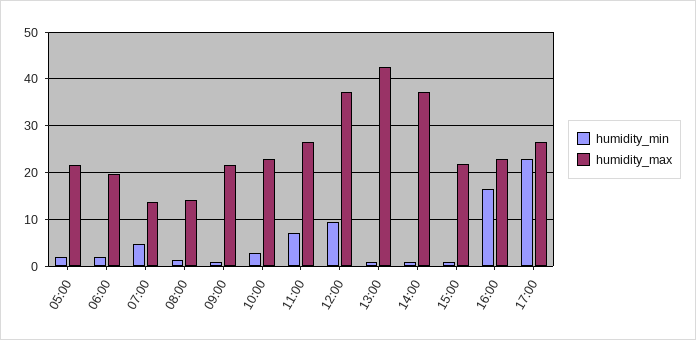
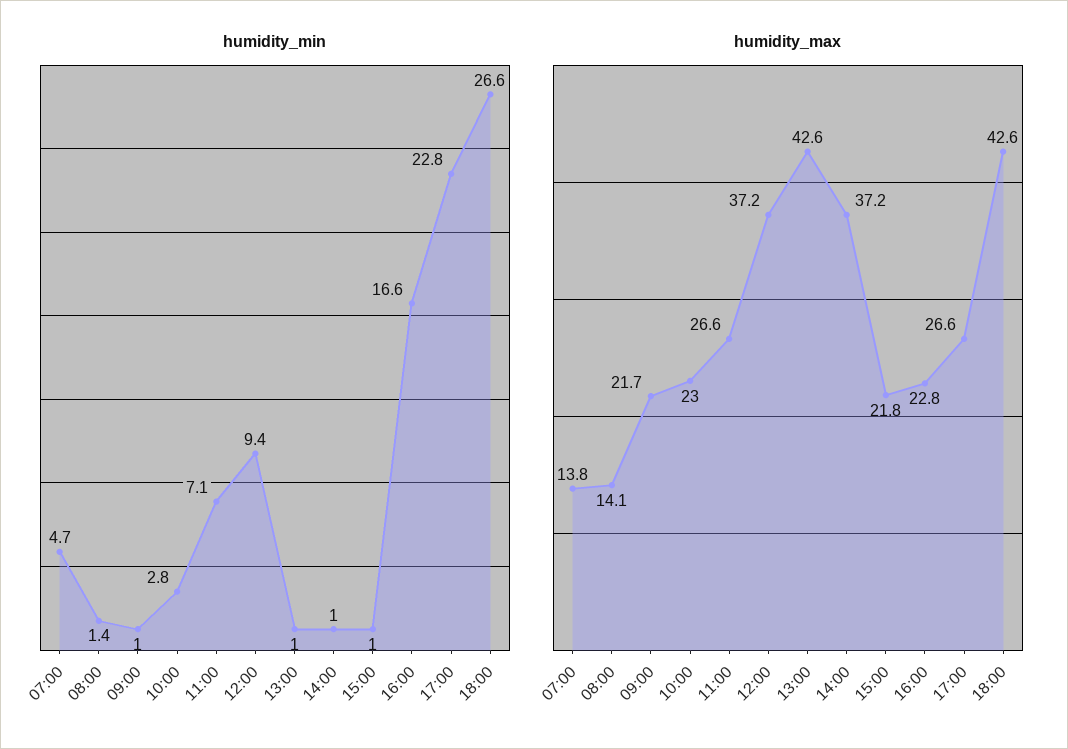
humidity_min, 05:00: 2 -> none
humidity_max, 05:00: 22 -> none
humidity_min, 06:00: 2 -> none
humidity_max, 06:00: 20 -> none
humidity_min, 18:00: none -> 26.6
humidity_max, 18:00: none -> 42.6

